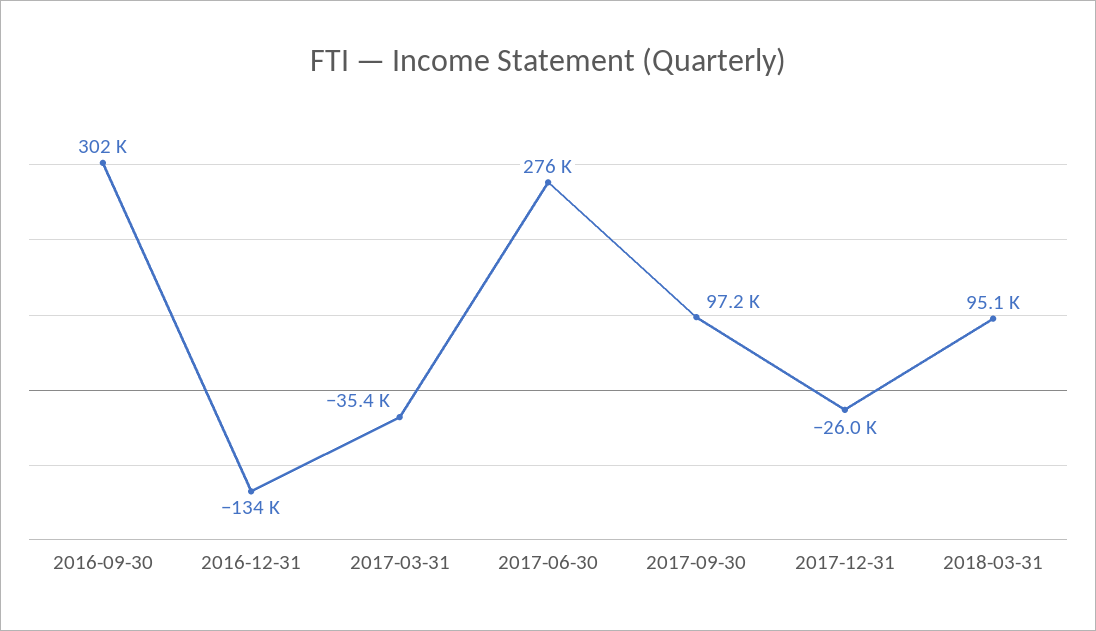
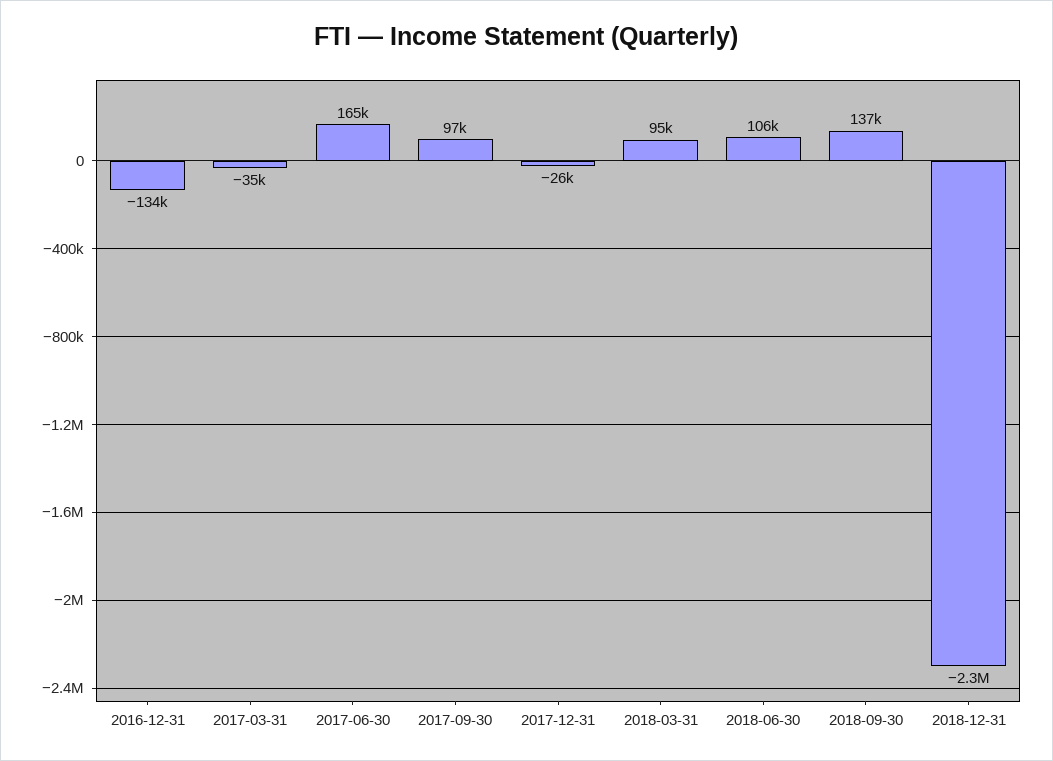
2016-09-30: 302000 -> none
2017-06-30: 276000 -> 165000
2018-06-30: none -> 106000
2018-09-30: none -> 137000
2018-12-31: none -> -2300000

